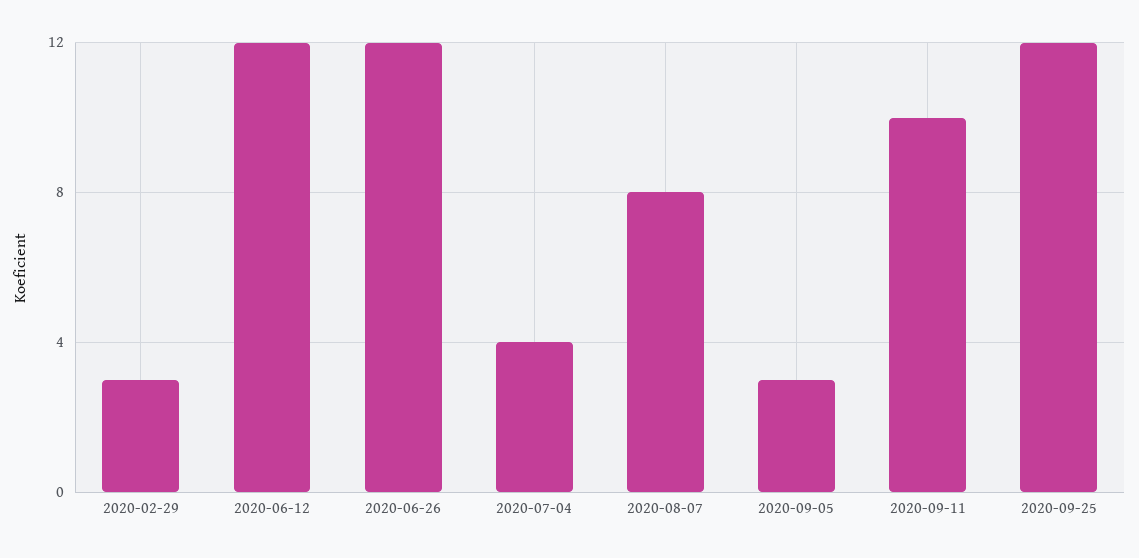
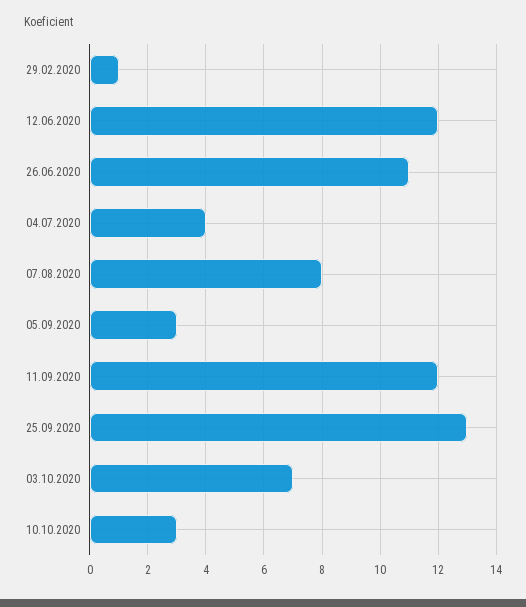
2020-02-29: 3 -> 1
2020-06-26: 12 -> 11
2020-09-11: 10 -> 12
2020-09-25: 12 -> 13
03.10.2020: none -> 7
10.10.2020: none -> 3

